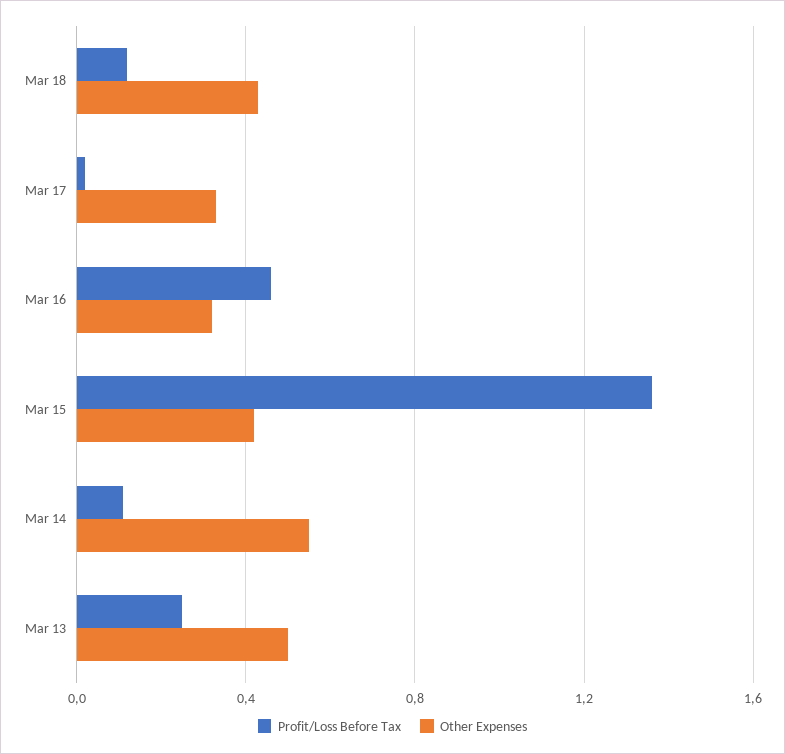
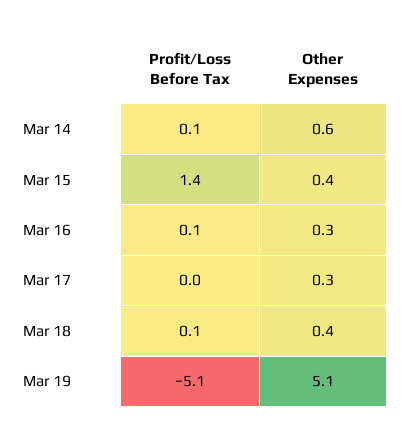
Profit/Loss Before Tax, Mar 16: 0.45 -> 0.1
Profit/Loss Before Tax, Mar 13: 0.25 -> none
Other Expenses, Mar 13: 0.5 -> none
Profit/Loss Before Tax, Mar 19: none -> -5.1
Other Expenses, Mar 19: none -> 5.1

